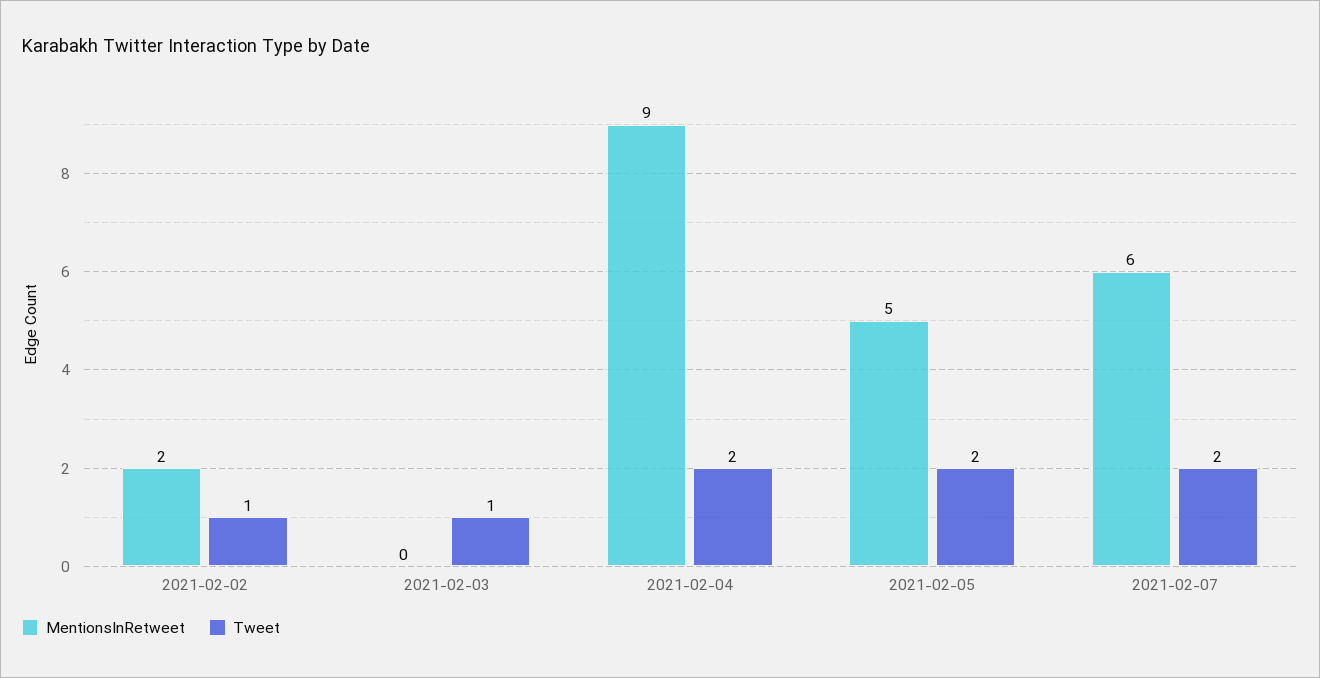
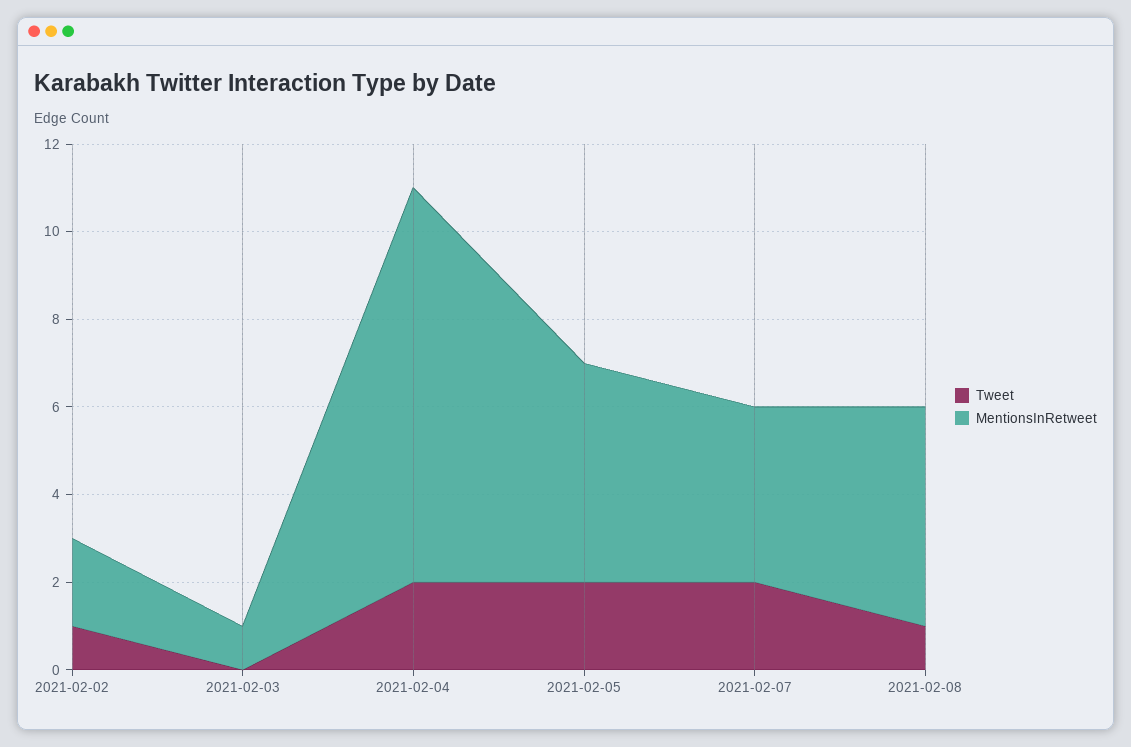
MentionsInRetweet, 2021-02-03: 0 -> 1
Tweet, 2021-02-03: 1 -> 0
MentionsInRetweet, 2021-02-07: 6 -> 4
Tweet, 2021-02-08: none -> 1
MentionsInRetweet, 2021-02-08: none -> 5

